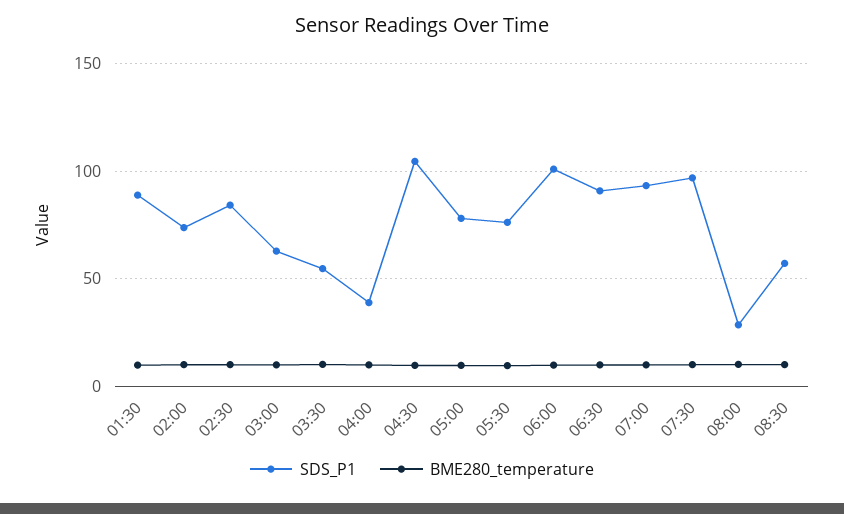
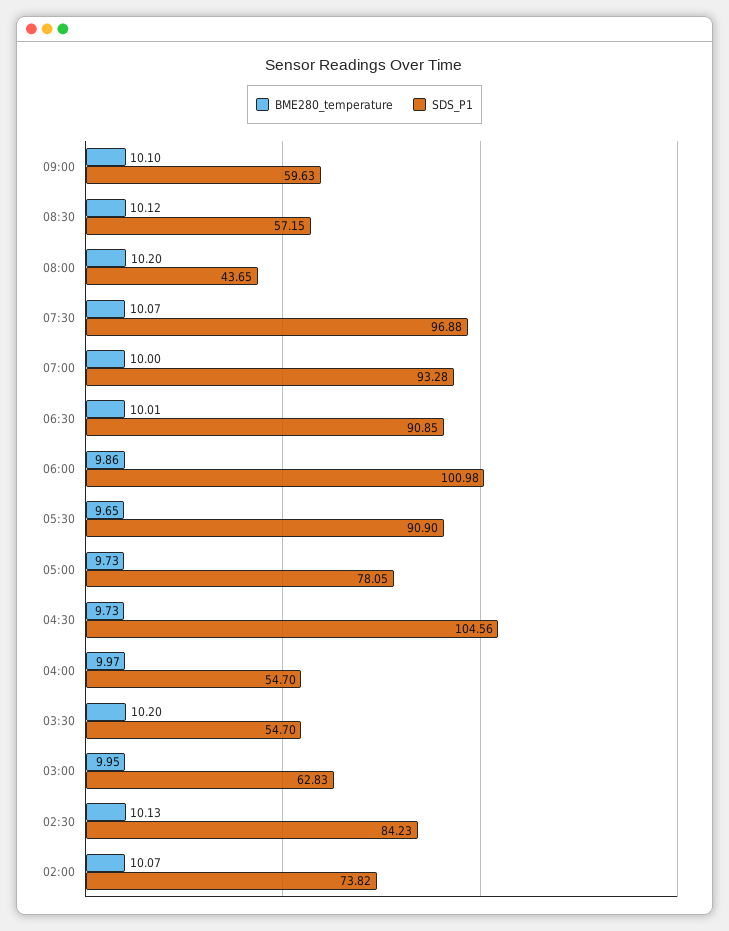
SDS_P1, 01:30: 90 -> none
BME280_temperature, 01:30: 10 -> none
SDS_P1, 04:00: 40 -> 54.7
SDS_P1, 05:30: 75 -> 90.9
SDS_P1, 08:00: 30 -> 43.65
BME280_temperature, 09:00: none -> 10.1
SDS_P1, 09:00: none -> 59.63

